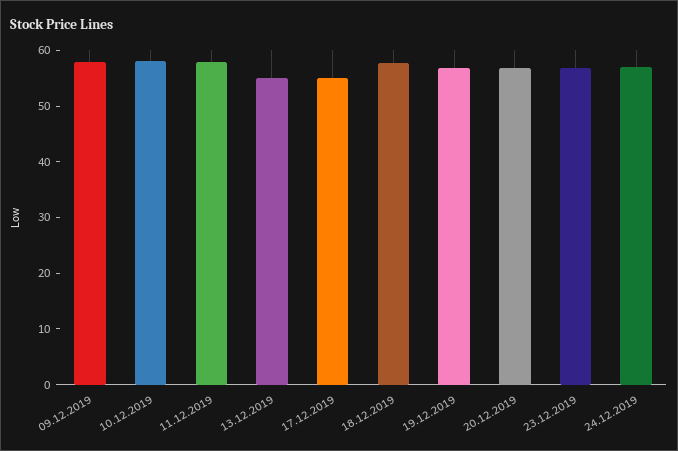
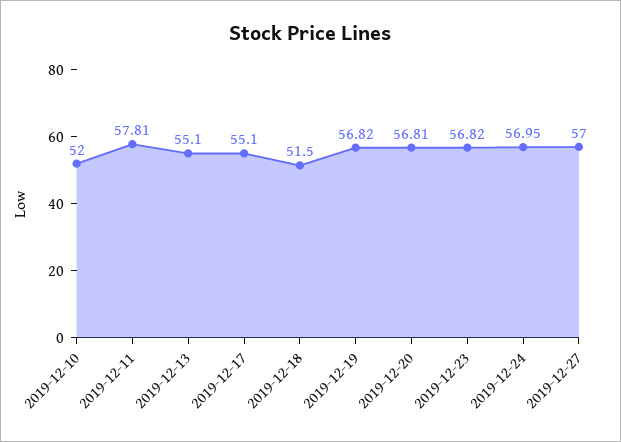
09.12.2019: 58 -> none
10.12.2019: 58 -> 52
18.12.2019: 58 -> 51.5
2019-12-27: none -> 57

